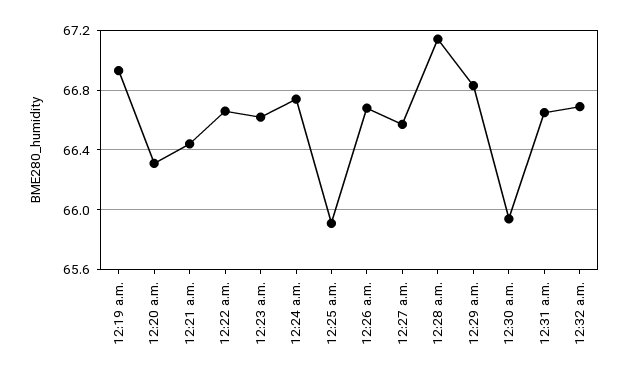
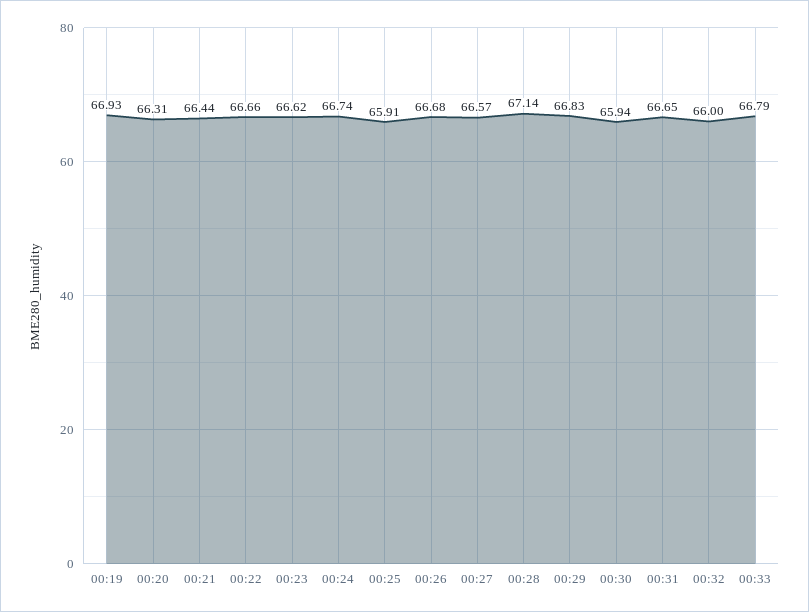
12:32 a.m.: 66.7 -> 66
00:33: none -> 66.79

